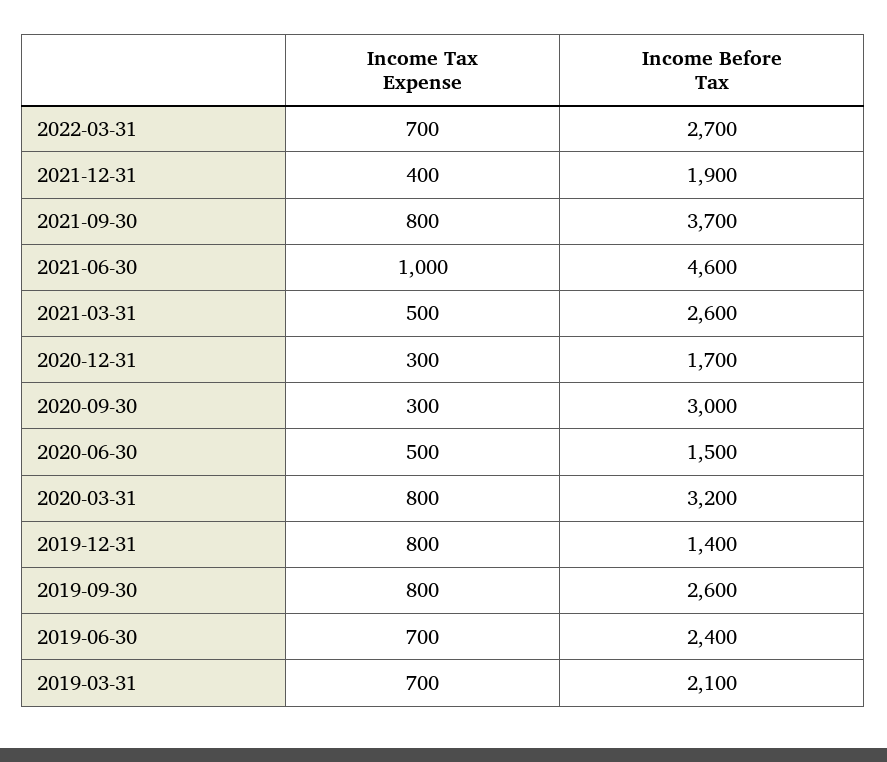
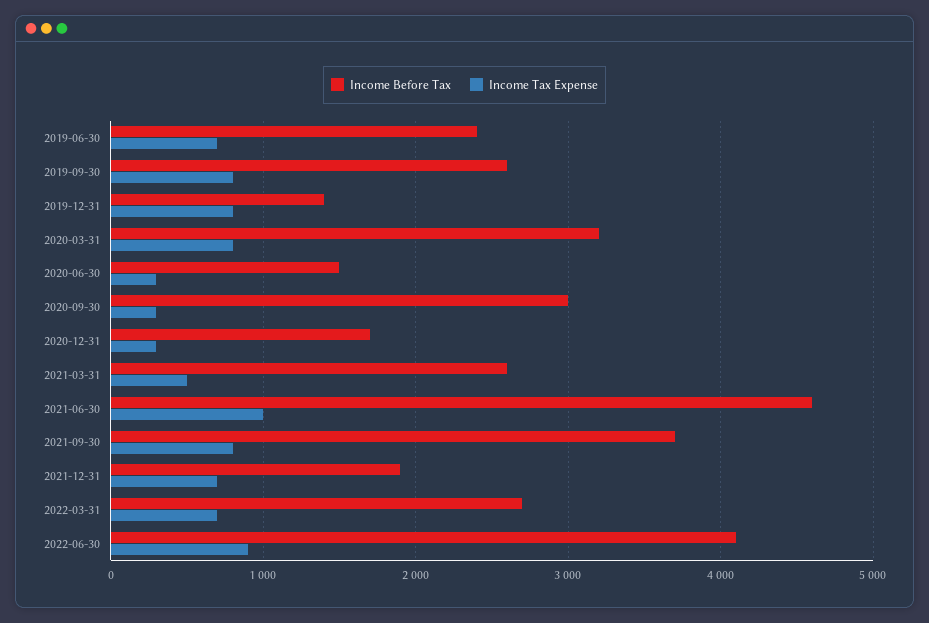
Income Tax Expense, 2021-12-31: 400 -> 700
Income Tax Expense, 2020-06-30: 500 -> 300
Income Tax Expense, 2019-03-31: 700 -> none
Income Before Tax, 2019-03-31: 2100 -> none
Income Before Tax, 2022-06-30: none -> 4100
Income Tax Expense, 2022-06-30: none -> 900

